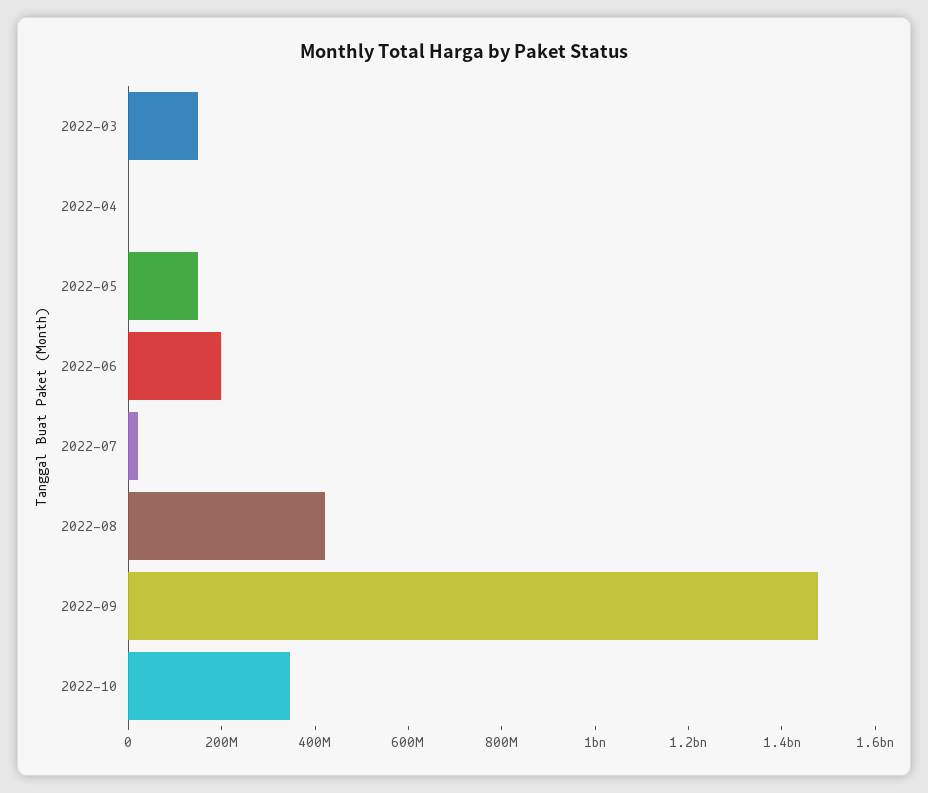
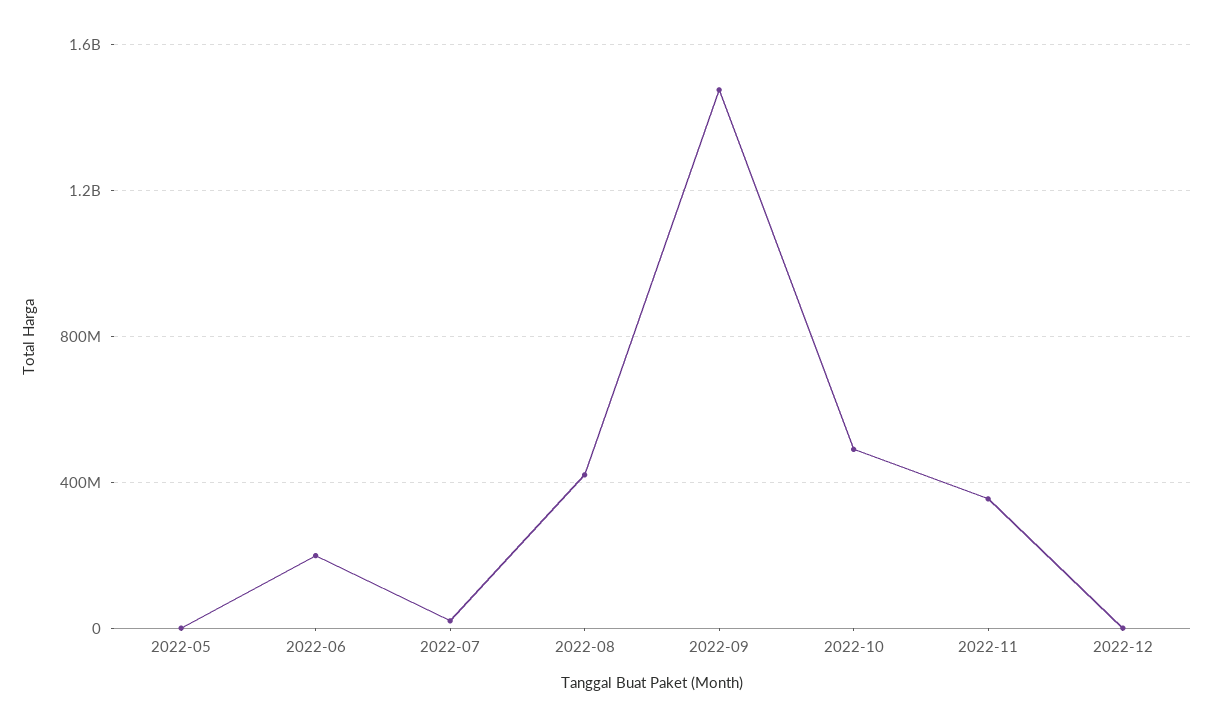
2022-03: 150000000 -> none
2022-04: 0 -> none
2022-05: 150000000 -> 0
2022-10: 350000000 -> 500000000
2022-11: none -> 350000000
2022-12: none -> 0

